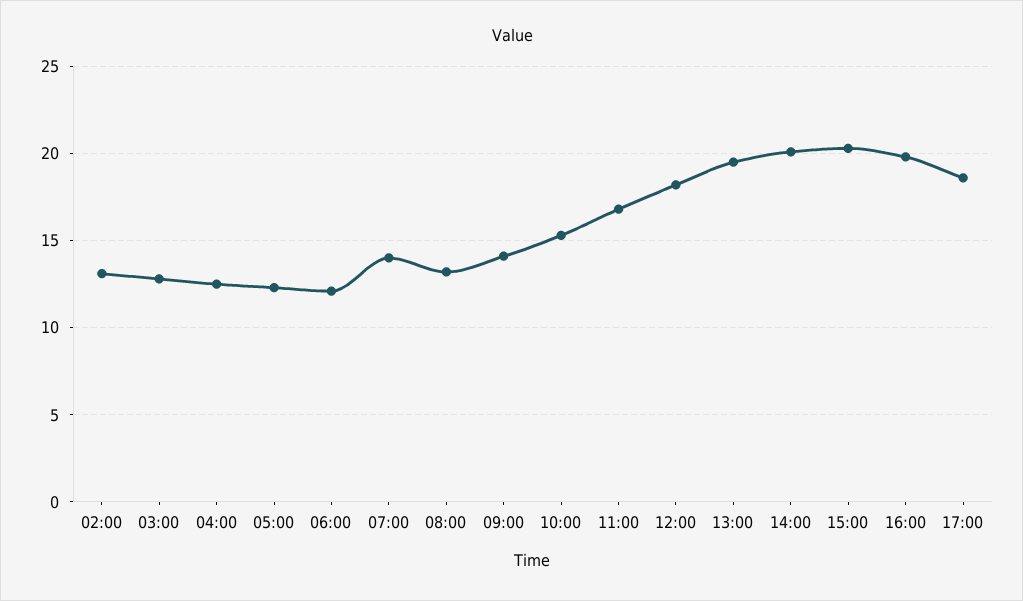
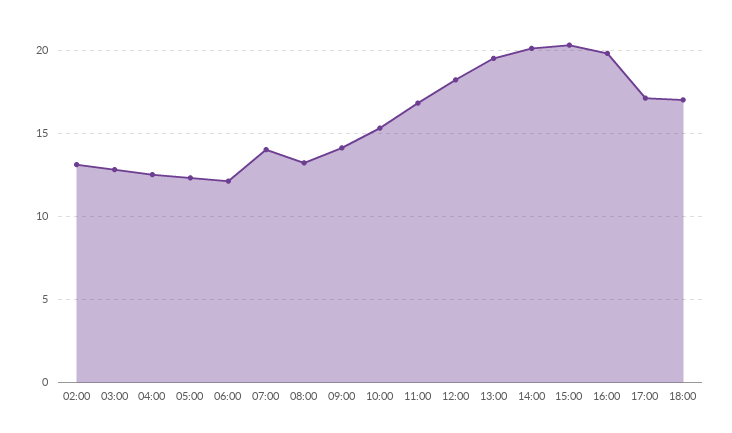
17:00: 18.5 -> 17
18:00: none -> 17

